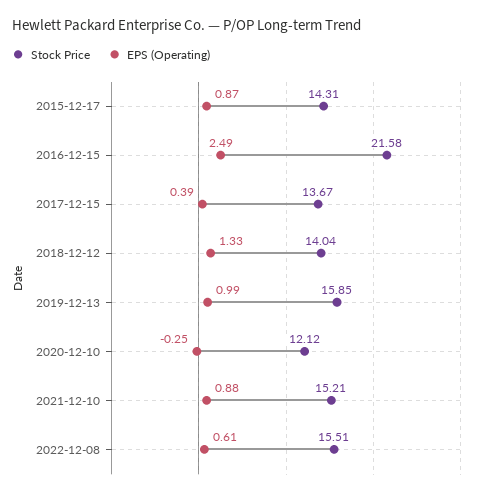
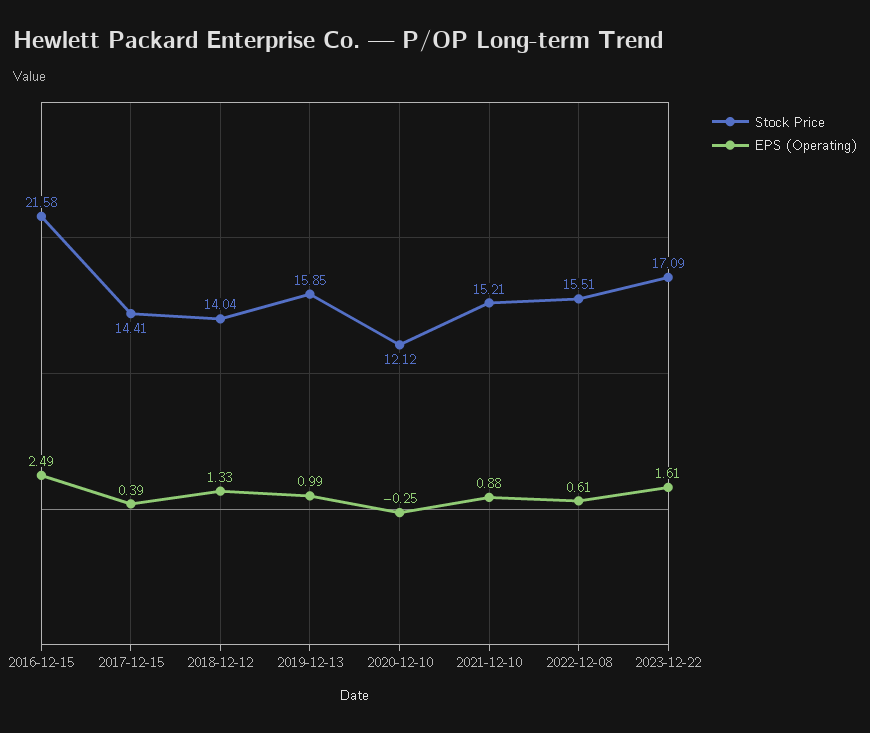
Stock Price, 2015-12-17: 14.31 -> none
EPS (Operating), 2015-12-17: 0.87 -> none
Stock Price, 2017-12-15: 13.67 -> 14.41
Stock Price, 2023-12-22: none -> 17.09
EPS (Operating), 2023-12-22: none -> 1.61

